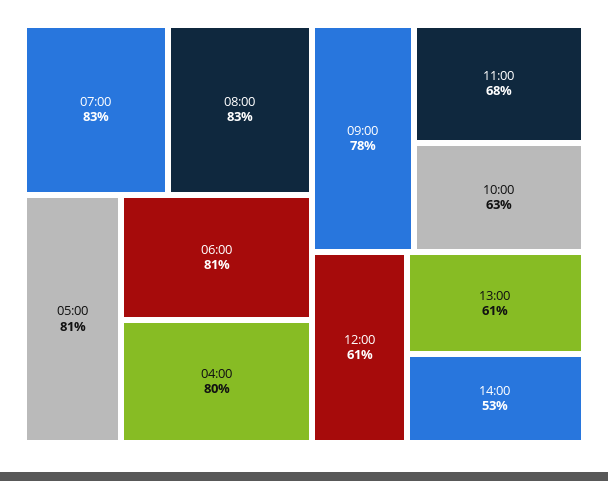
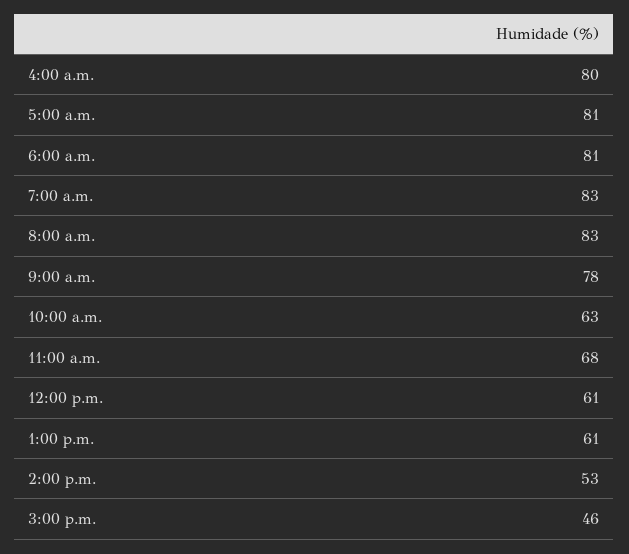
3:00 p.m.: none -> 46

